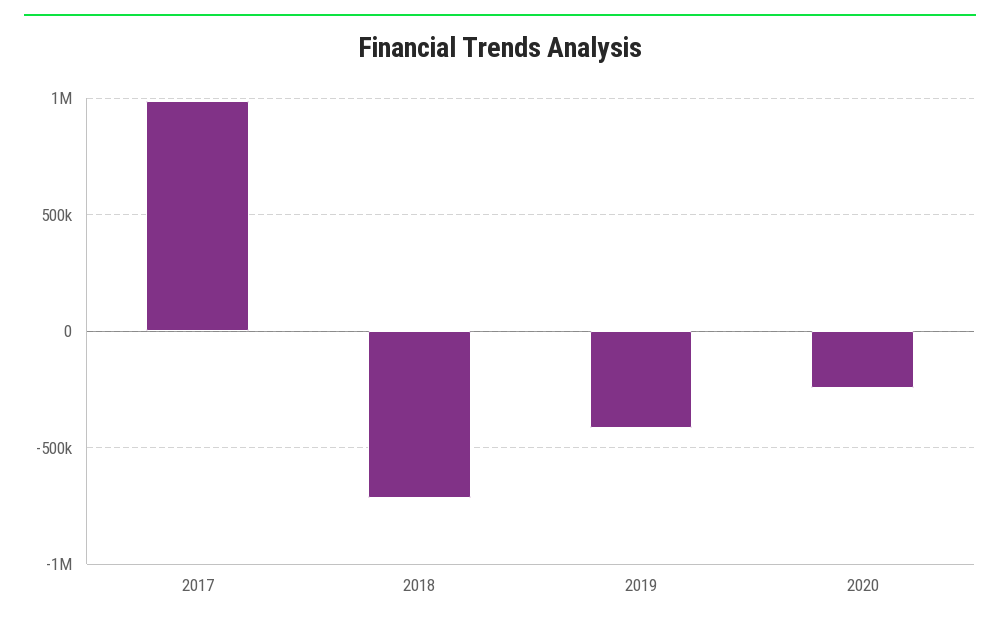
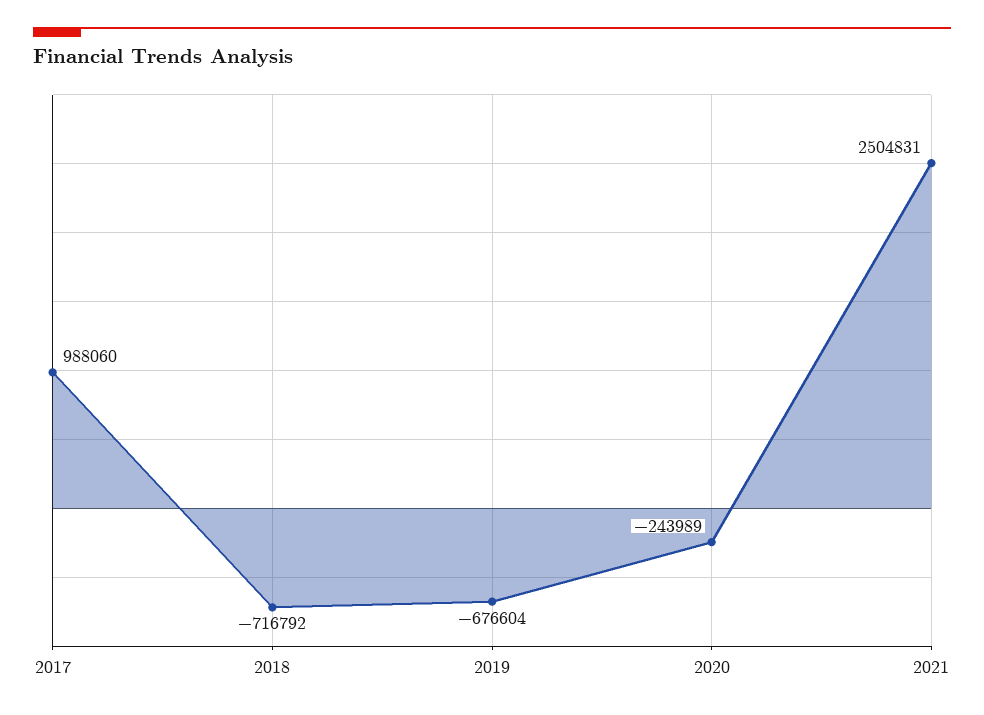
2019: -400000 -> -676604
2021: none -> 2504831

